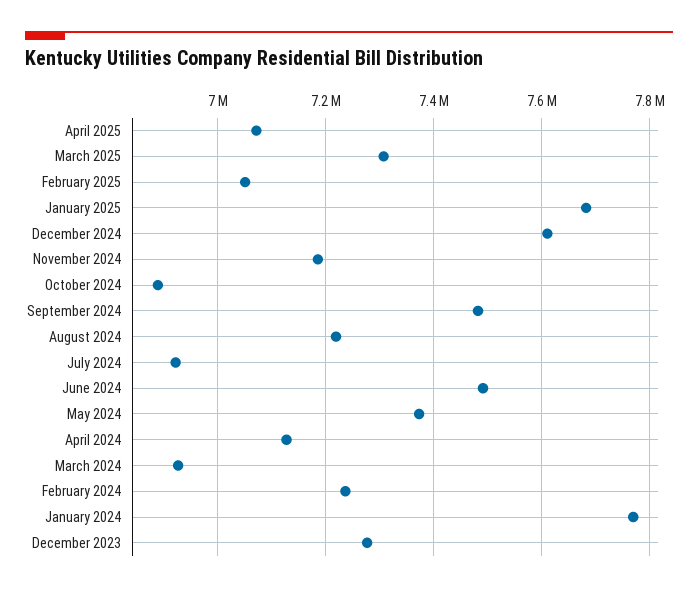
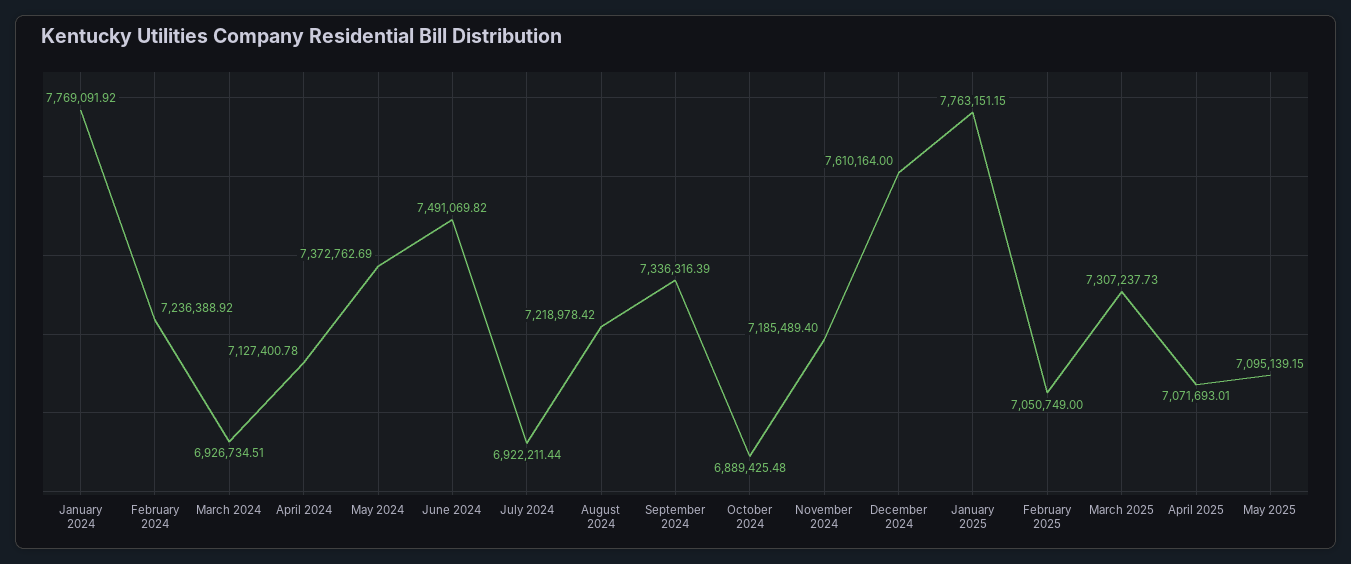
January 2025: 7680000 -> 7763151.15
September 2024: 7480000 -> 7336316.39
December 2023: 7280000 -> none
May 2025: none -> 7095139.15

